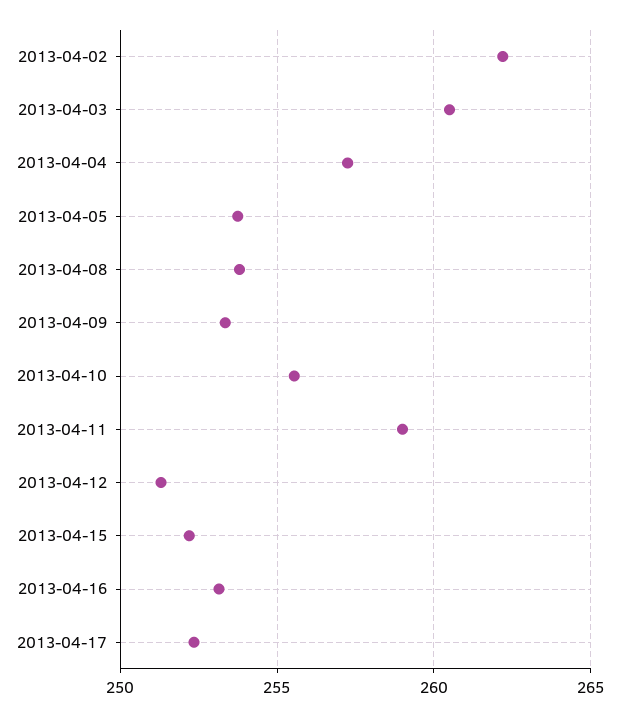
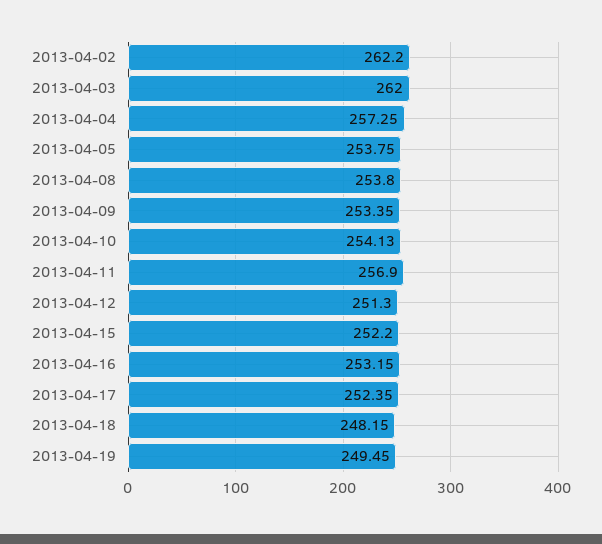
2013-04-03: 260.5 -> 262
2013-04-10: 255.5 -> 254.13
2013-04-11: 259 -> 256.9
2013-04-18: none -> 248.15
2013-04-19: none -> 249.45

